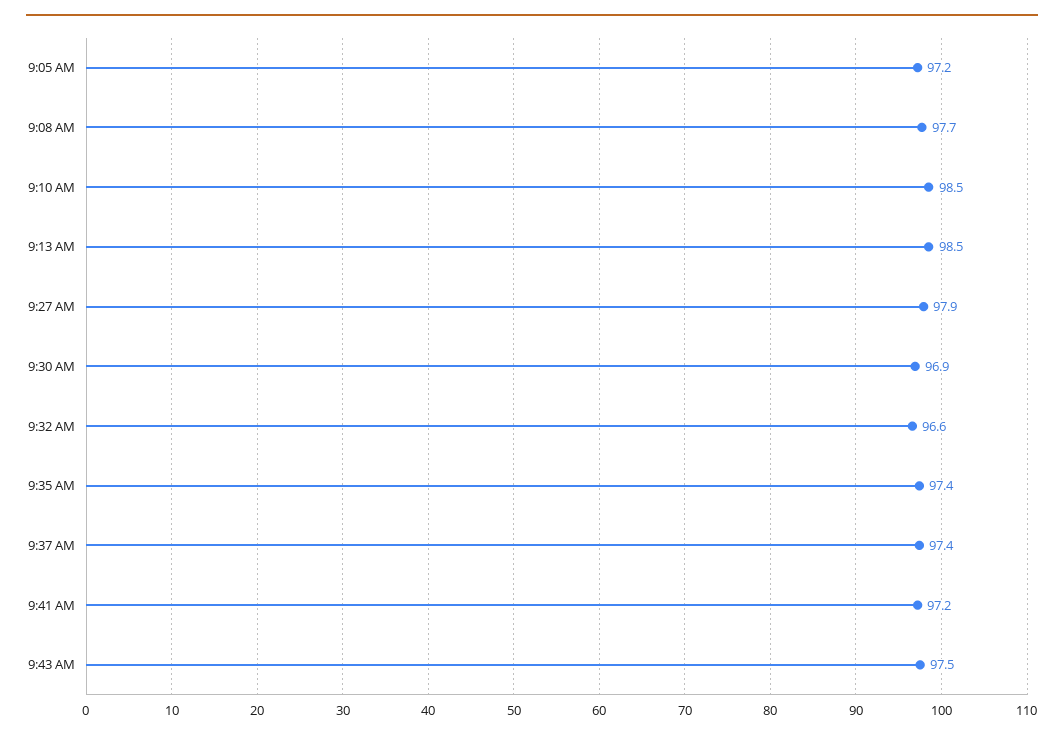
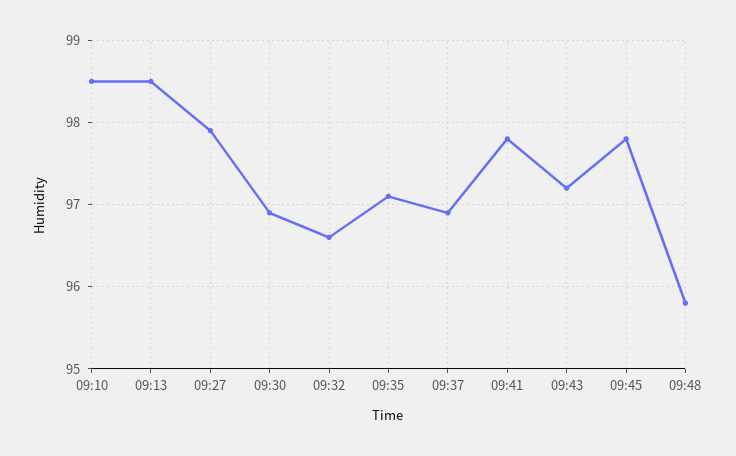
9:05 AM: 97.2 -> none
9:08 AM: 97.7 -> none
9:35 AM: 97.4 -> 97.1
9:37 AM: 97.4 -> 96.9
9:41 AM: 97.2 -> 97.8
9:43 AM: 97.5 -> 97.2
09:45: none -> 97.8
09:48: none -> 95.8

